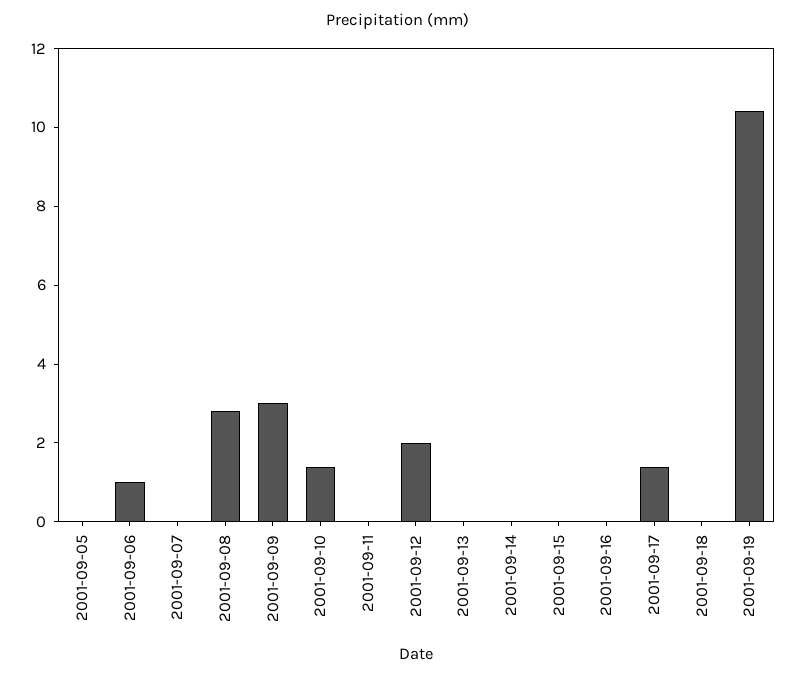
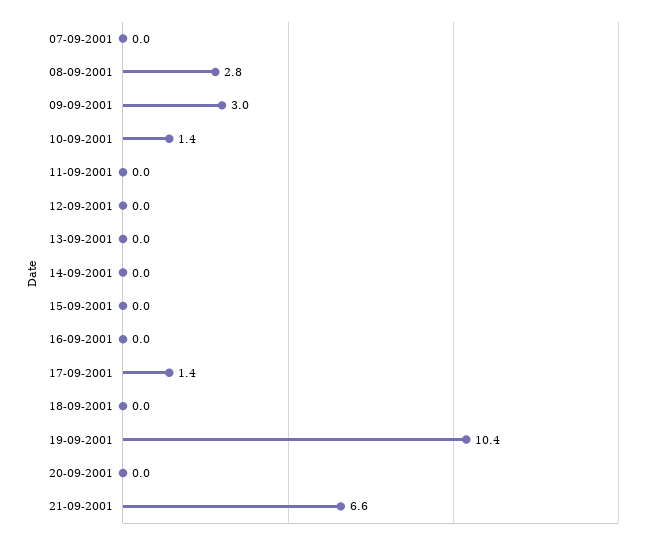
2001-09-05: 0 -> none
2001-09-06: 1 -> none
2001-09-12: 2 -> 0
20-09-2001: none -> 0
21-09-2001: none -> 6.6

